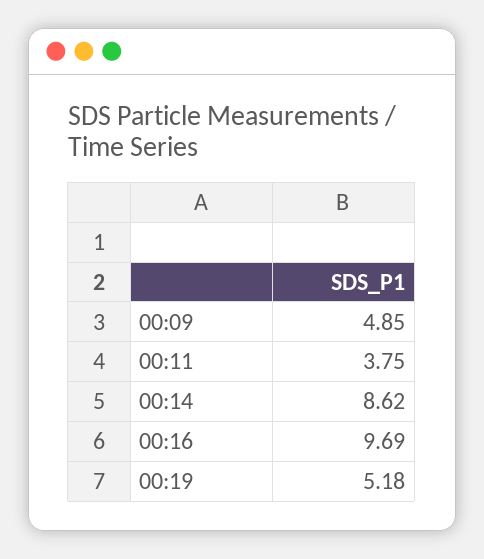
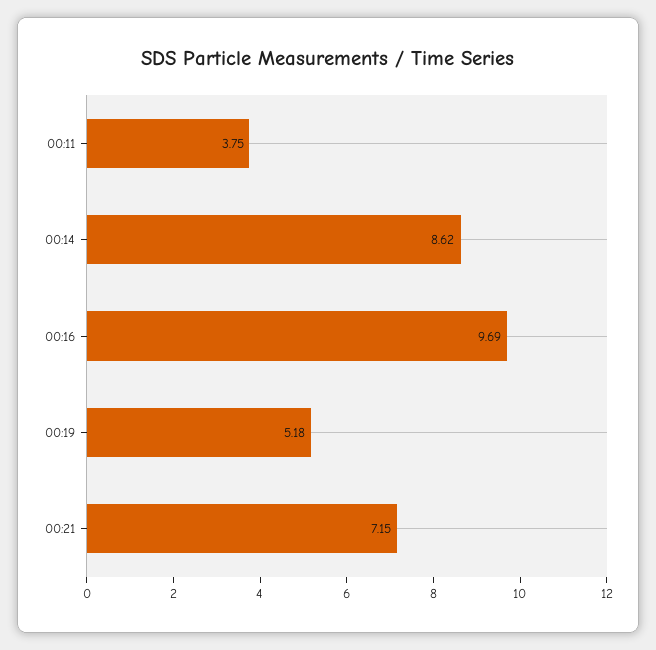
00:09: 4.85 -> none
00:21: none -> 7.15

